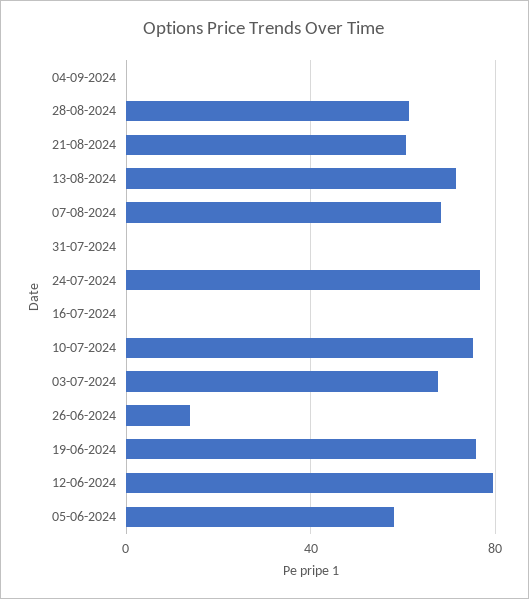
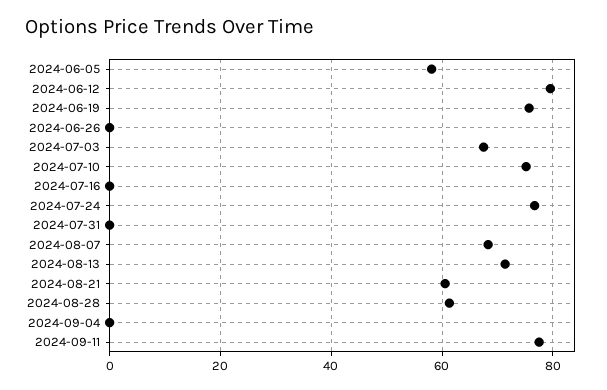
26-06-2024: 15 -> 0
2024-09-11: none -> 78

